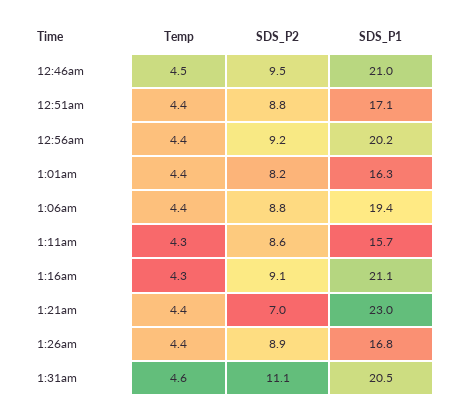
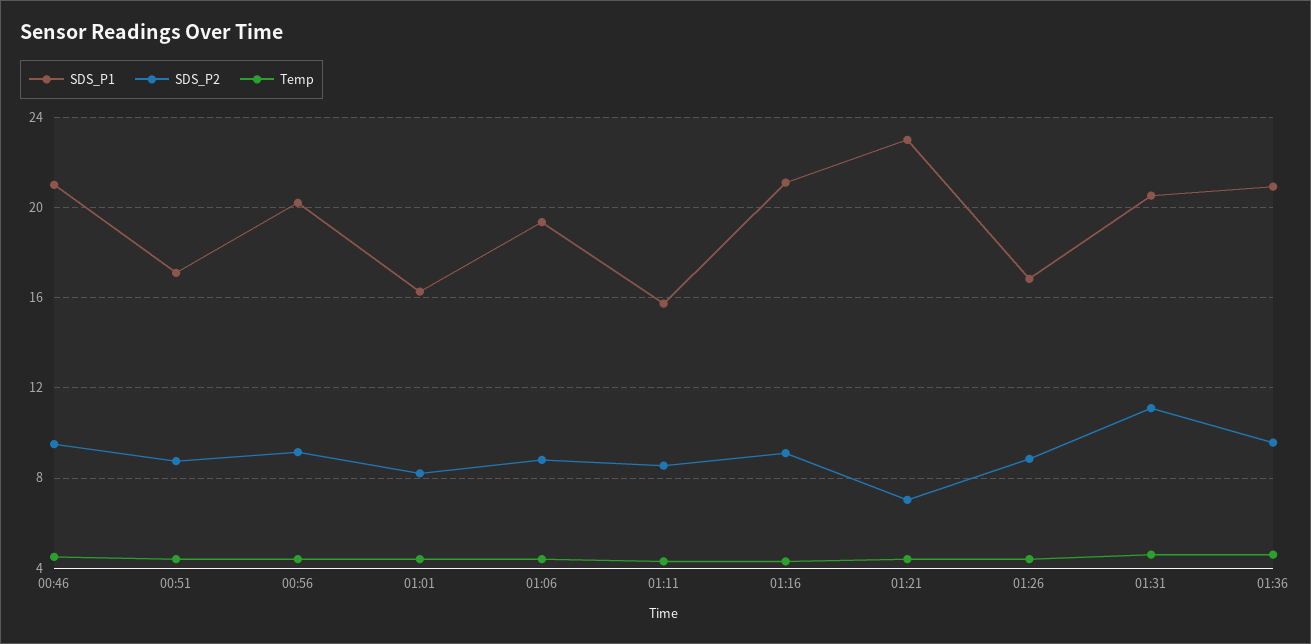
SDS_P1, 01:36: none -> 21
SDS_P2, 01:36: none -> 9.5
Temp, 01:36: none -> 4.5

